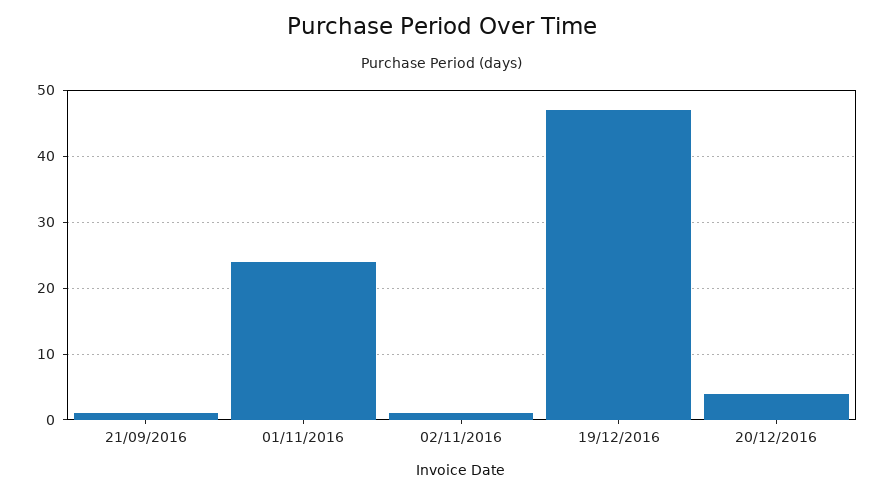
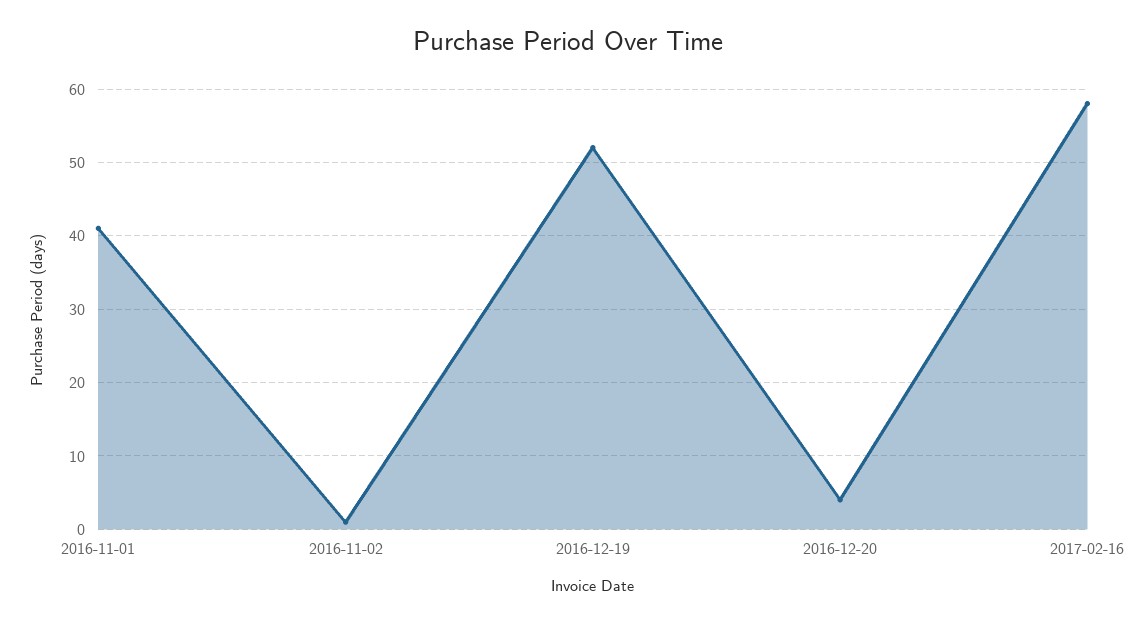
21/09/2016: 1 -> none
01/11/2016: 24 -> 41
19/12/2016: 47 -> 52
2017-02-16: none -> 58

